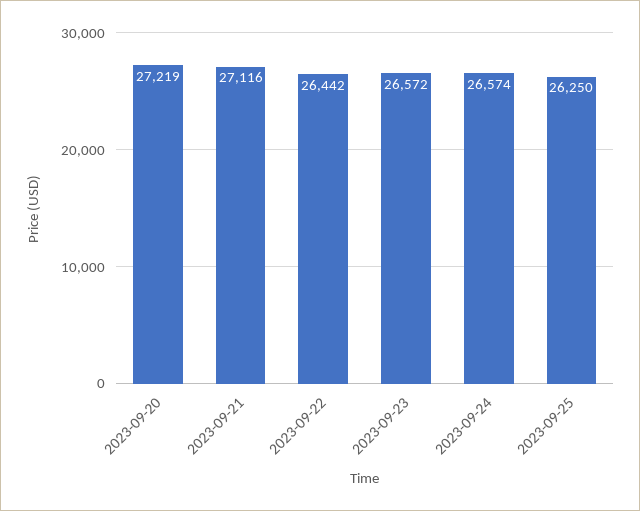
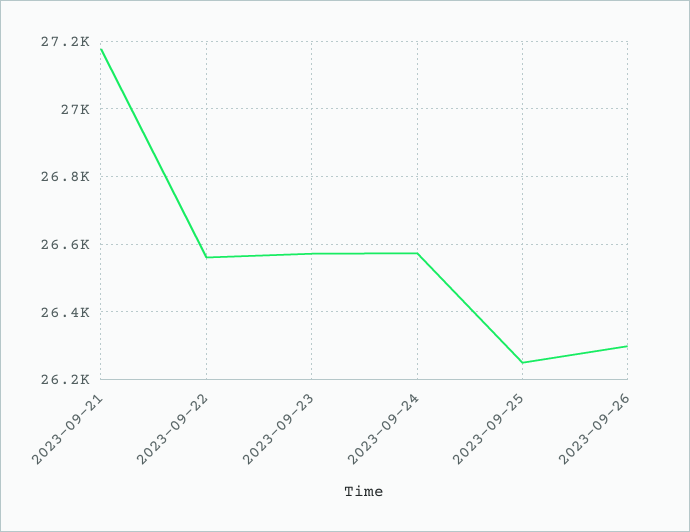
2023-09-20: 27219 -> none
2023-09-21: 27116 -> 27180
2023-09-22: 26442 -> 26560
2023-09-26: none -> 26300

